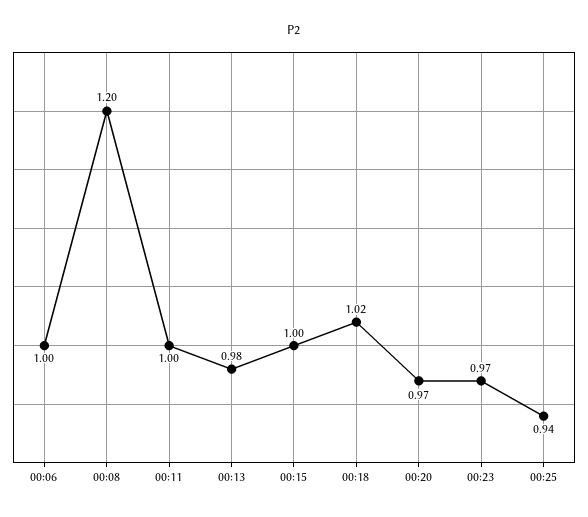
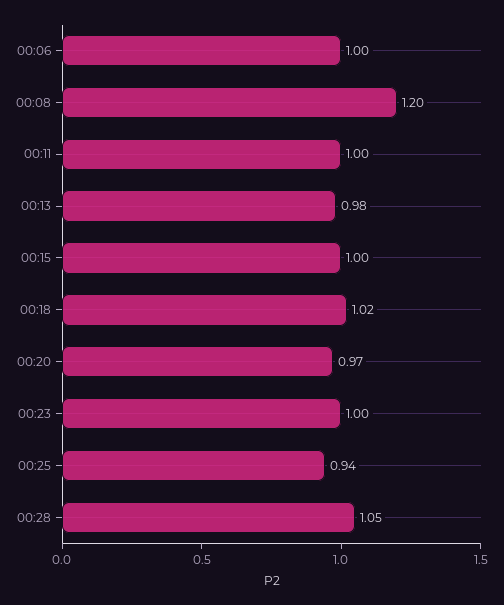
00:23: 0.97 -> 1
00:28: none -> 1.05

